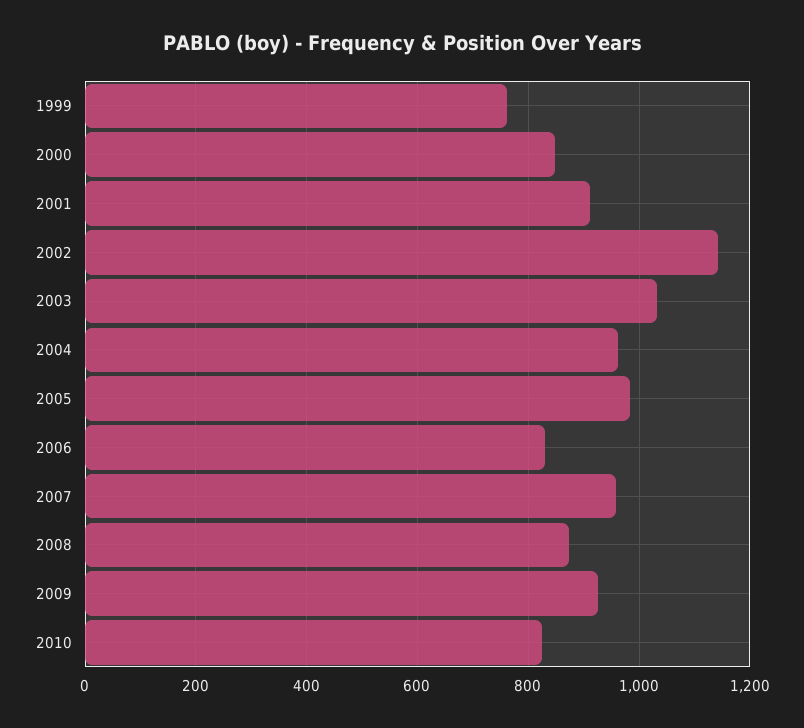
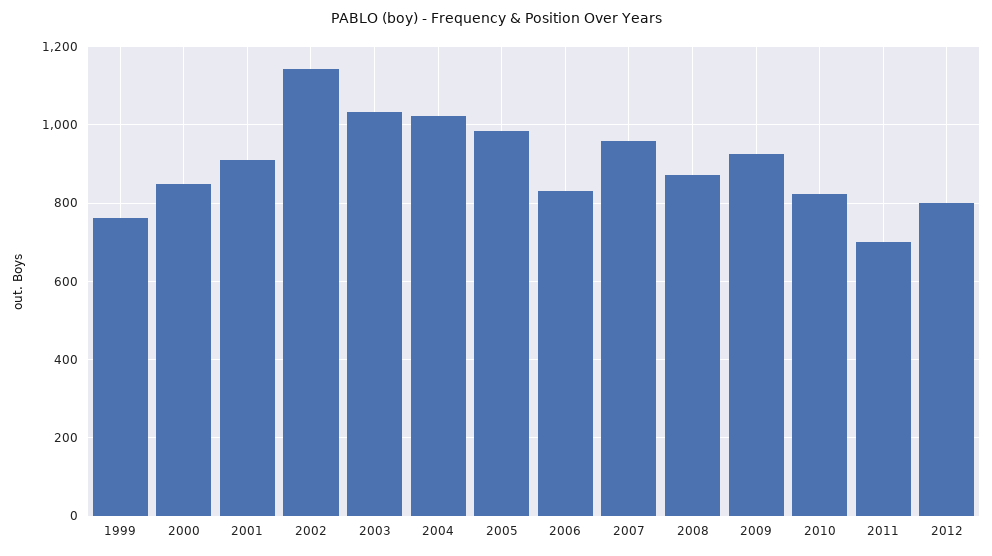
2004: 960 -> 1020
2011: none -> 700
2012: none -> 800

